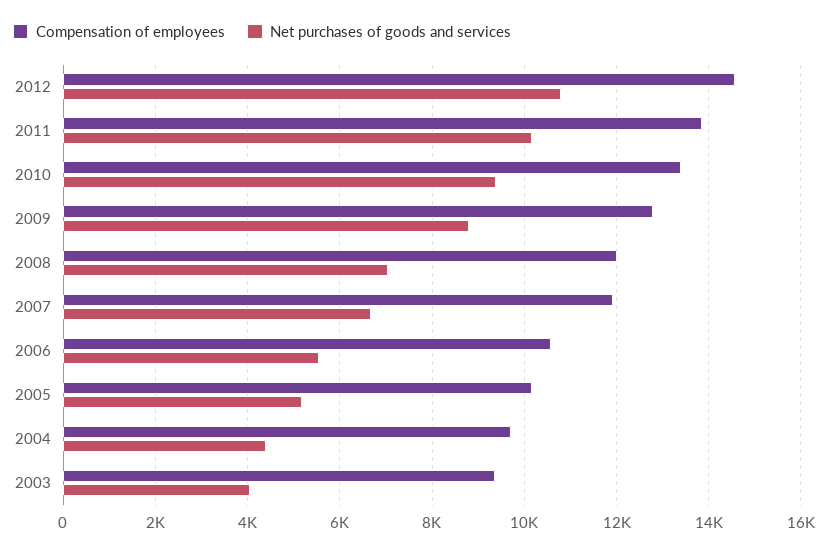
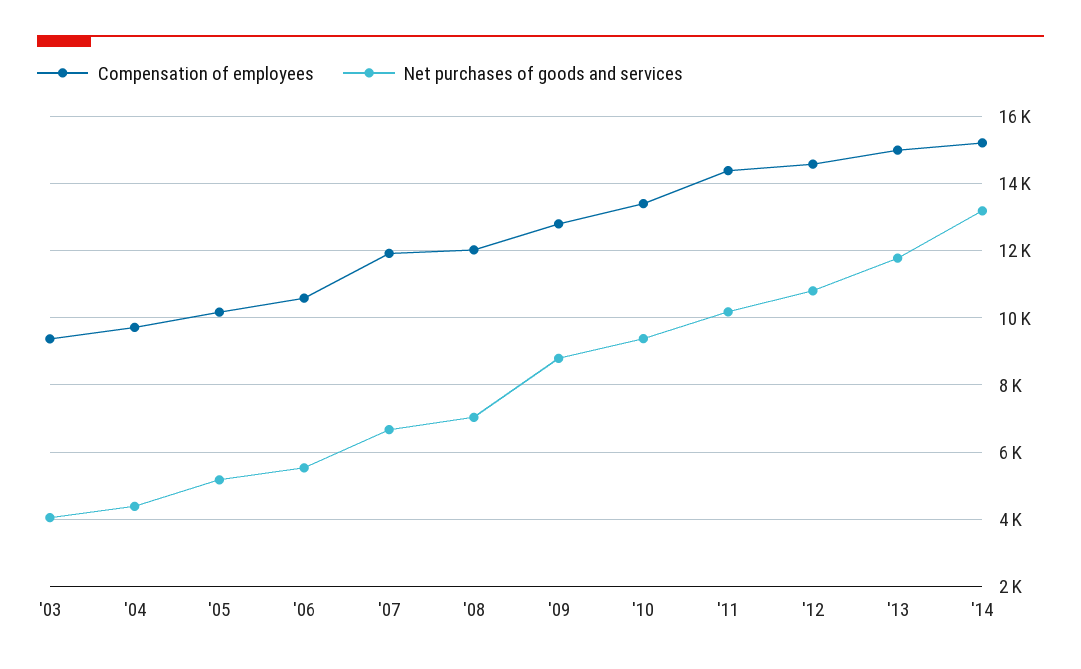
Compensation of employees, 2011: 13800 -> 14400
Compensation of employees, '13: none -> 15000
Net purchases of goods and services, '13: none -> 11800
Compensation of employees, '14: none -> 15200
Net purchases of goods and services, '14: none -> 13200

